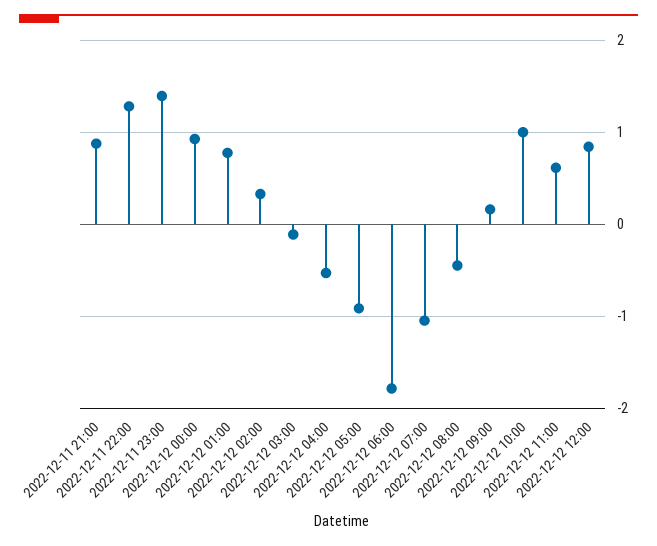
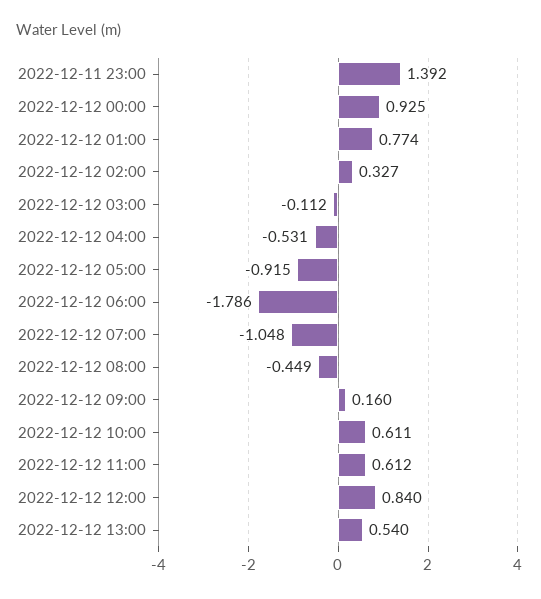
2022-12-11 21:00: 0.9 -> none
2022-12-11 22:00: 1.3 -> none
2022-12-12 10:00: 1 -> 0.611
2022-12-12 13:00: none -> 0.54

